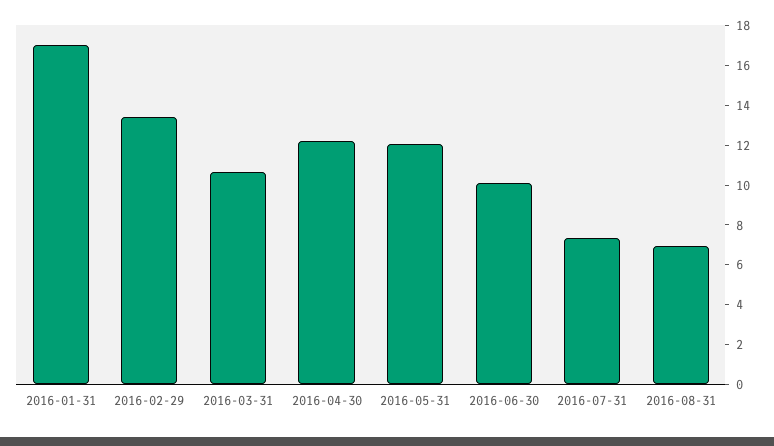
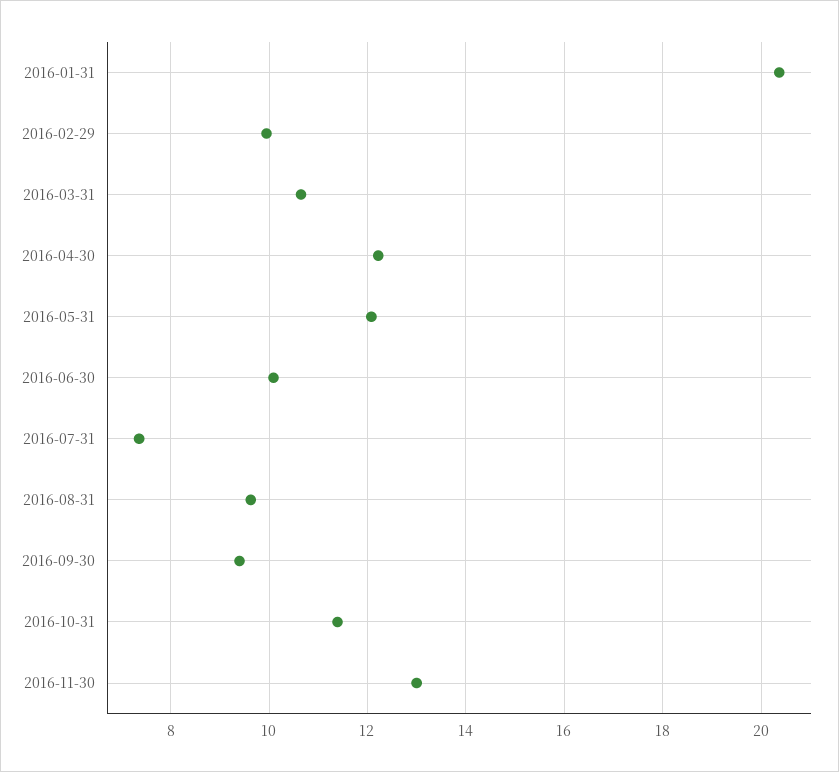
2016-01-31: 17 -> 20.4
2016-02-29: 13.5 -> 10
2016-08-31: 7 -> 9.6
2016-09-30: none -> 9.4
2016-10-31: none -> 11.4
2016-11-30: none -> 13

